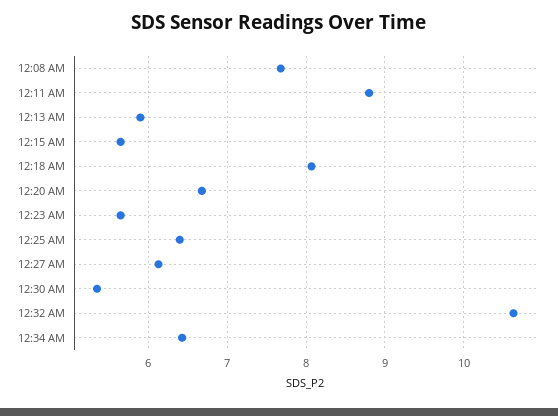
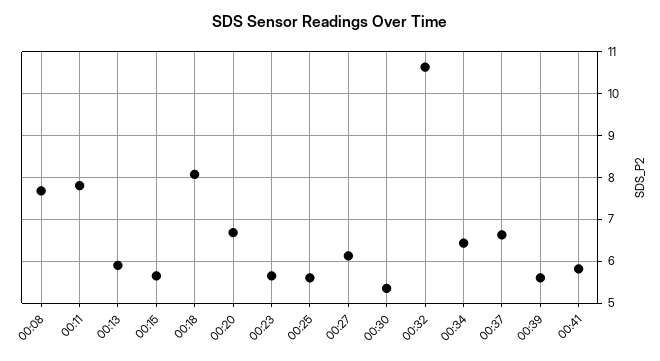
12:11 AM: 8.8 -> 7.8
12:25 AM: 6.4 -> 5.6
00:37: none -> 6.6
00:39: none -> 5.6
00:41: none -> 5.8

